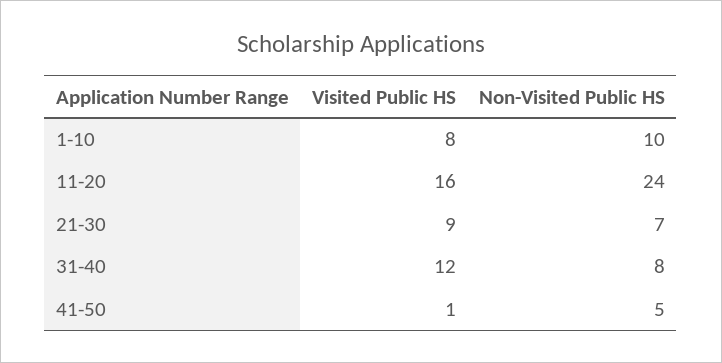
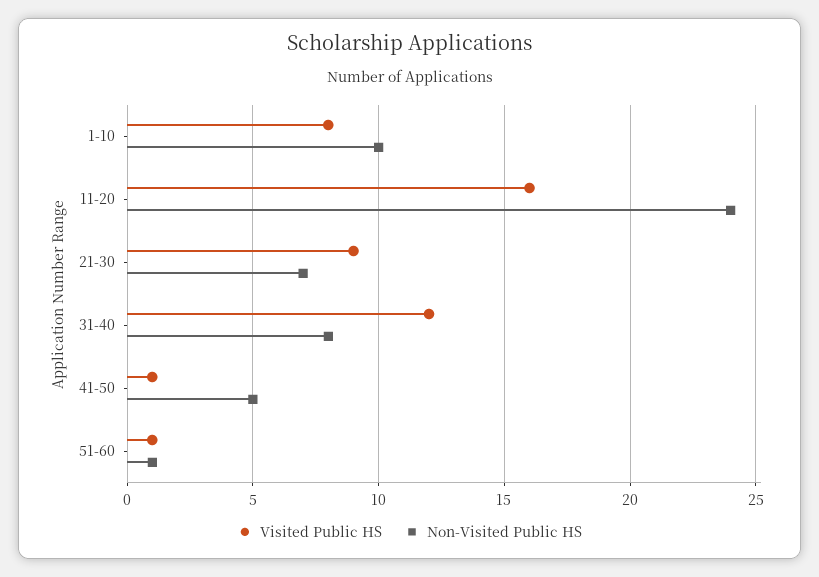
Visited Public HS, 51-60: none -> 1
Non-Visited Public HS, 51-60: none -> 1

